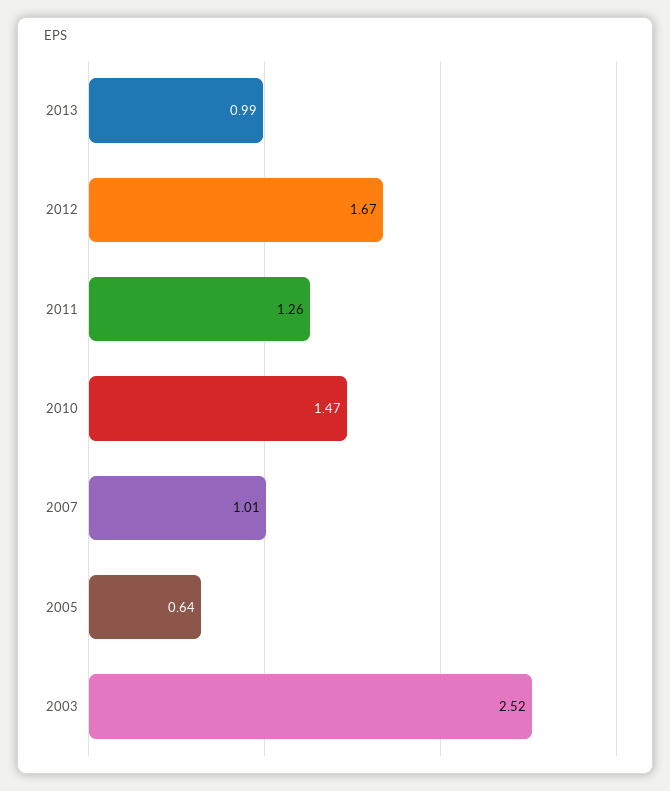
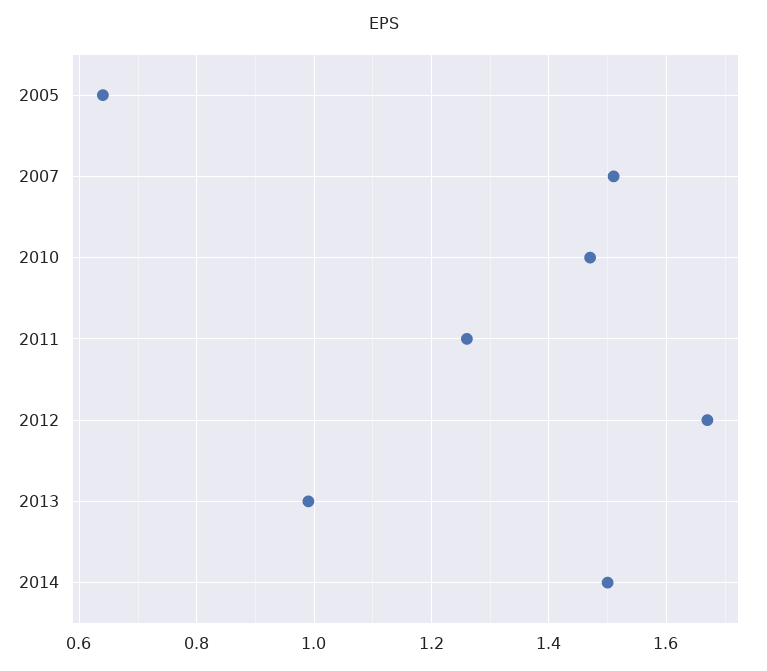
2007: 1.01 -> 1.5
2003: 2.52 -> none
2014: none -> 1.5

